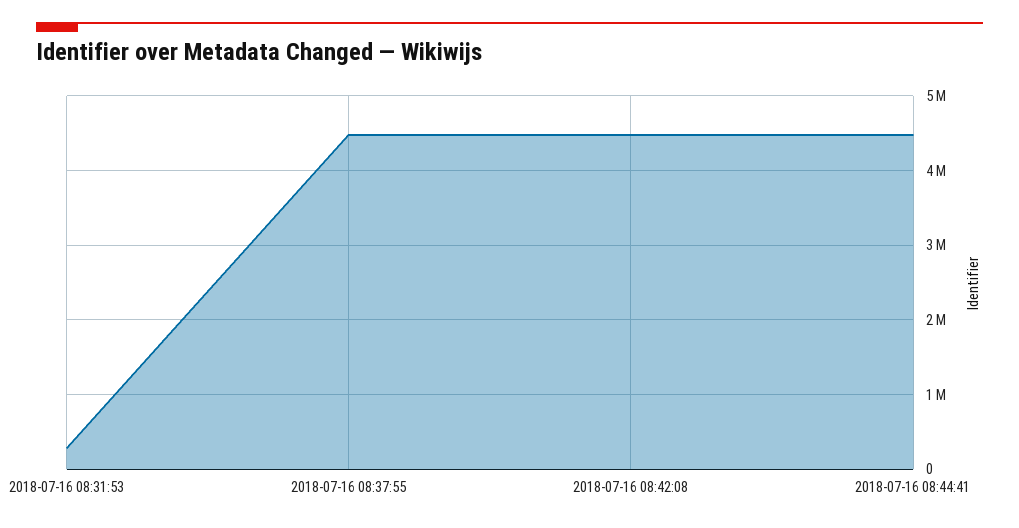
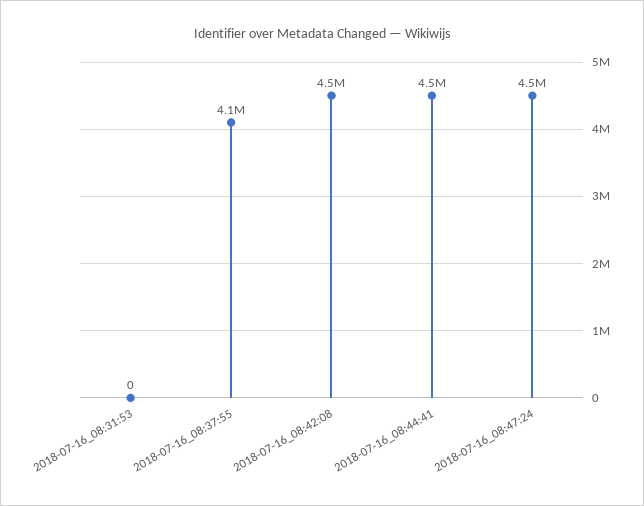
2018-07-16 08:31:53: 300000 -> 0
2018-07-16 08:37:55: 4500000 -> 4100000
2018-07-16_08:47:24: none -> 4500000

